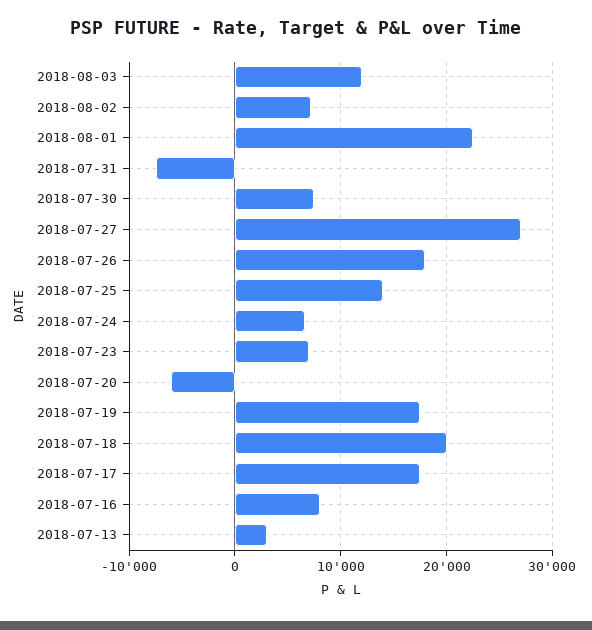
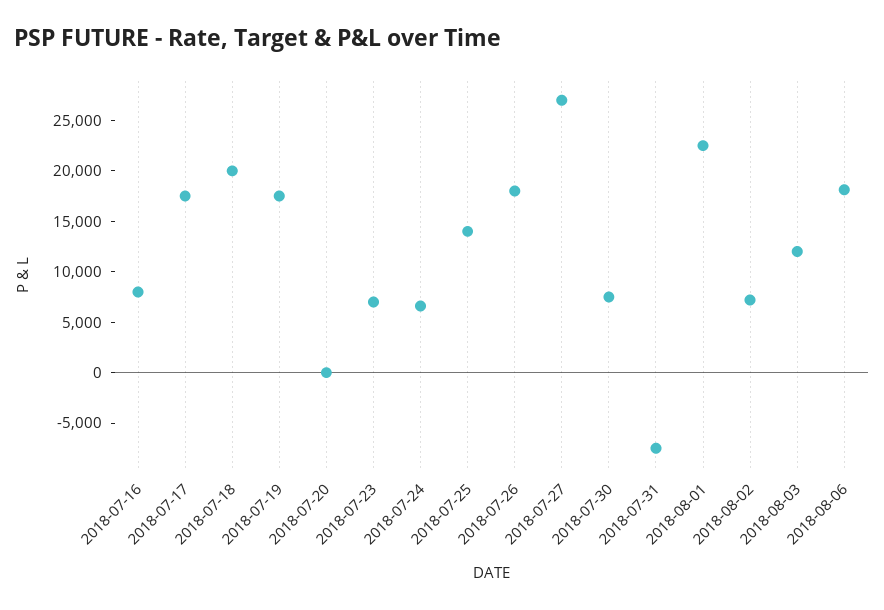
2018-07-20: -6000 -> 0
2018-07-13: 3000 -> none
2018-08-06: none -> 18000

